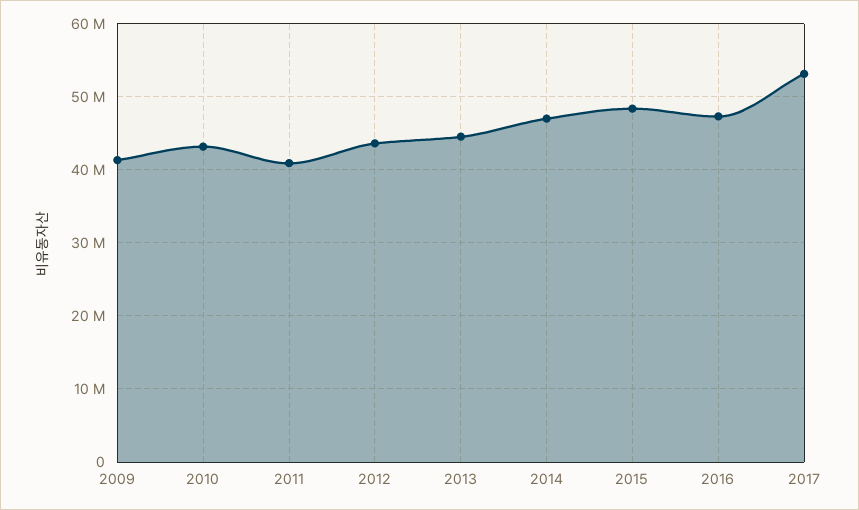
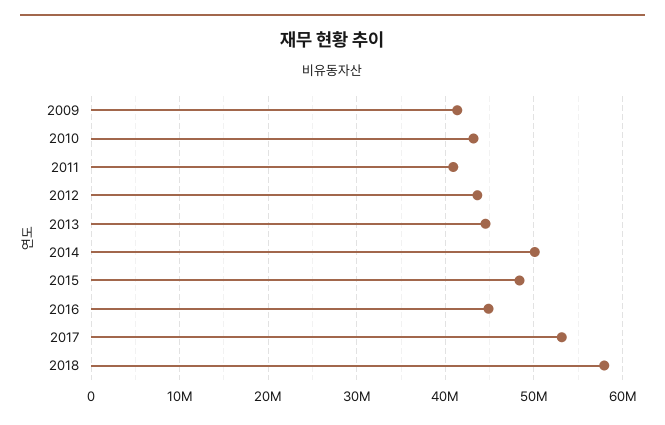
2014: 47000000 -> 50000000
2016: 47000000 -> 45000000
2018: none -> 58000000

